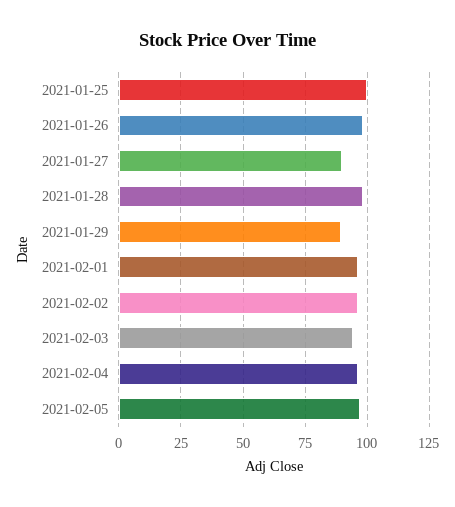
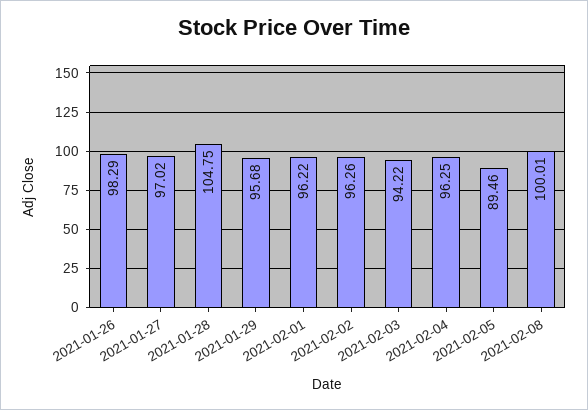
2021-01-25: 100 -> none
2021-01-27: 90 -> 97.02
2021-01-28: 97.5 -> 104.75
2021-01-29: 90 -> 95.68
2021-02-05: 97.5 -> 89.46
2021-02-08: none -> 100.01

